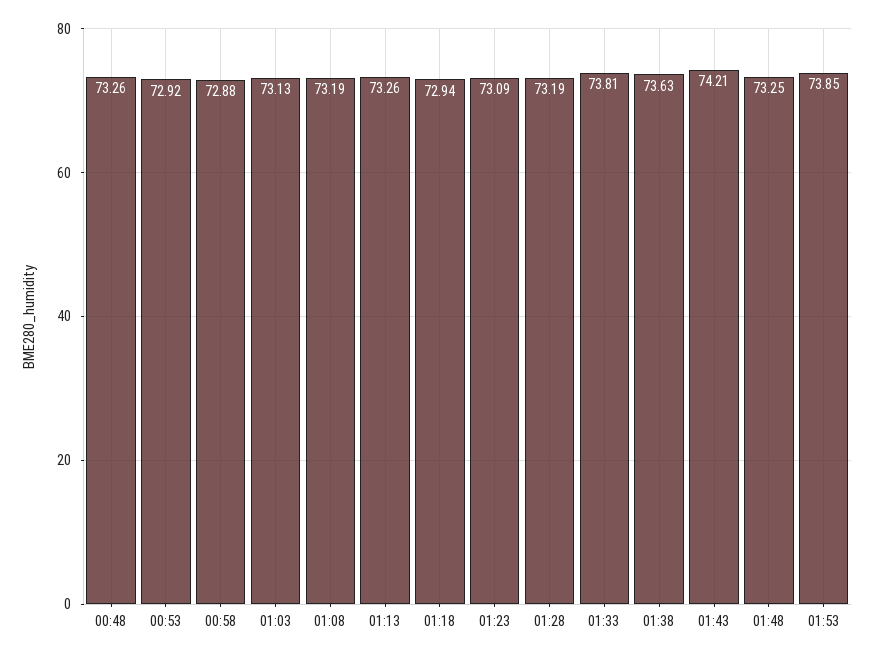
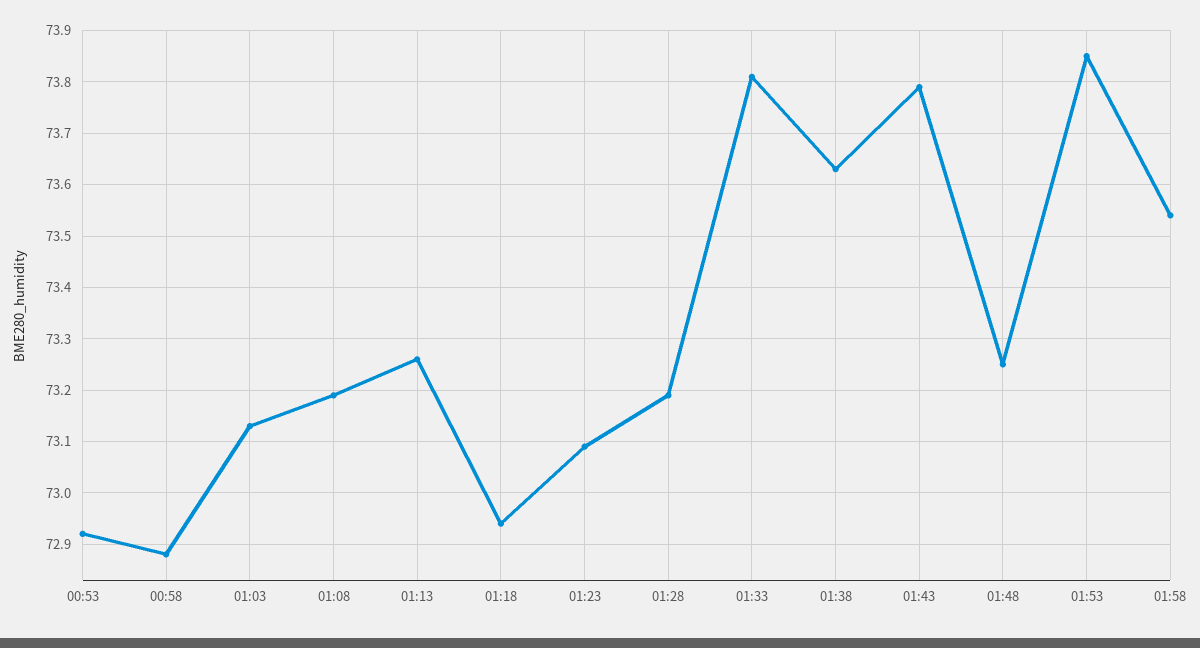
00:48: 73.26 -> none
01:43: 74.21 -> 73.8
01:58: none -> 73.55

